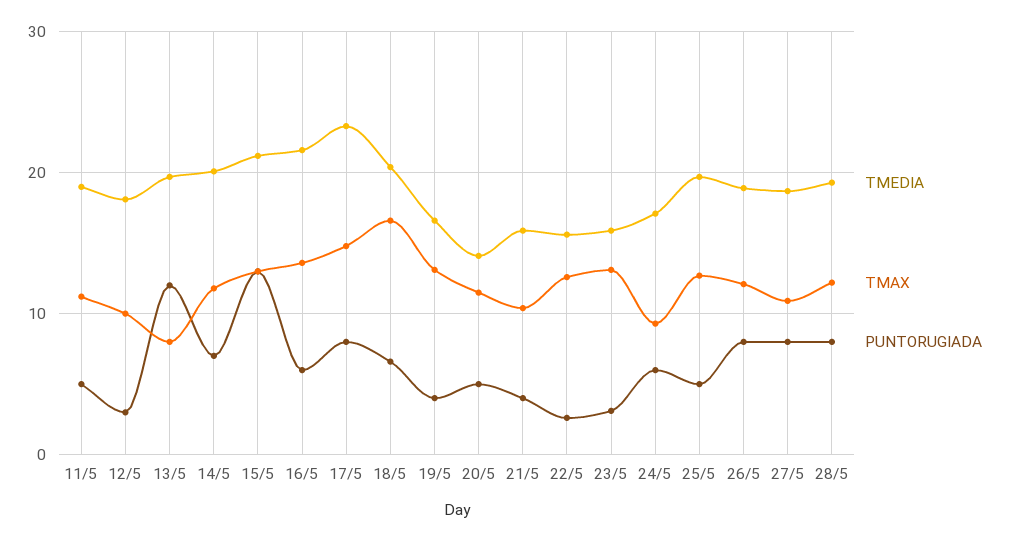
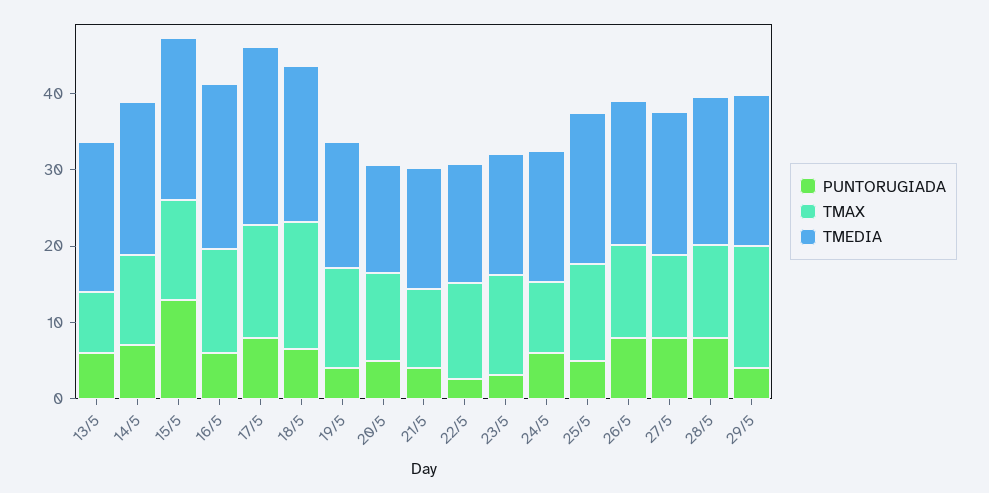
TMEDIA, 11/5: 19 -> none
TMAX, 11/5: 11 -> none
PUNTORUGIADA, 11/5: 5 -> none
TMEDIA, 12/5: 18 -> none
TMAX, 12/5: 10 -> none
PUNTORUGIADA, 12/5: 3 -> none
PUNTORUGIADA, 13/5: 12 -> 6
PUNTORUGIADA, 29/5: none -> 4
TMAX, 29/5: none -> 16
TMEDIA, 29/5: none -> 20

